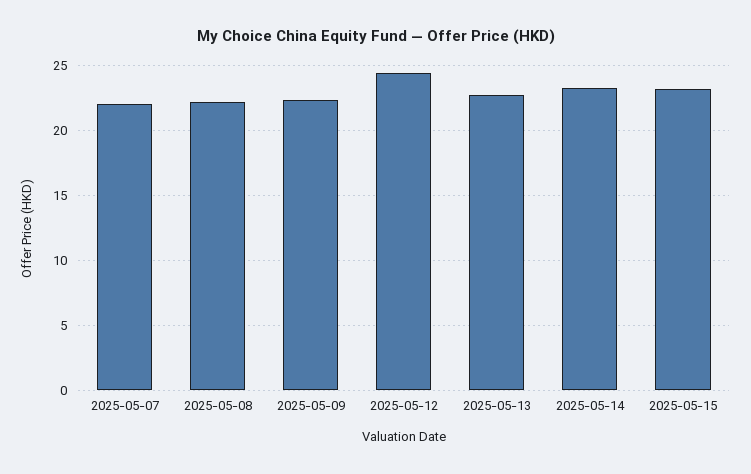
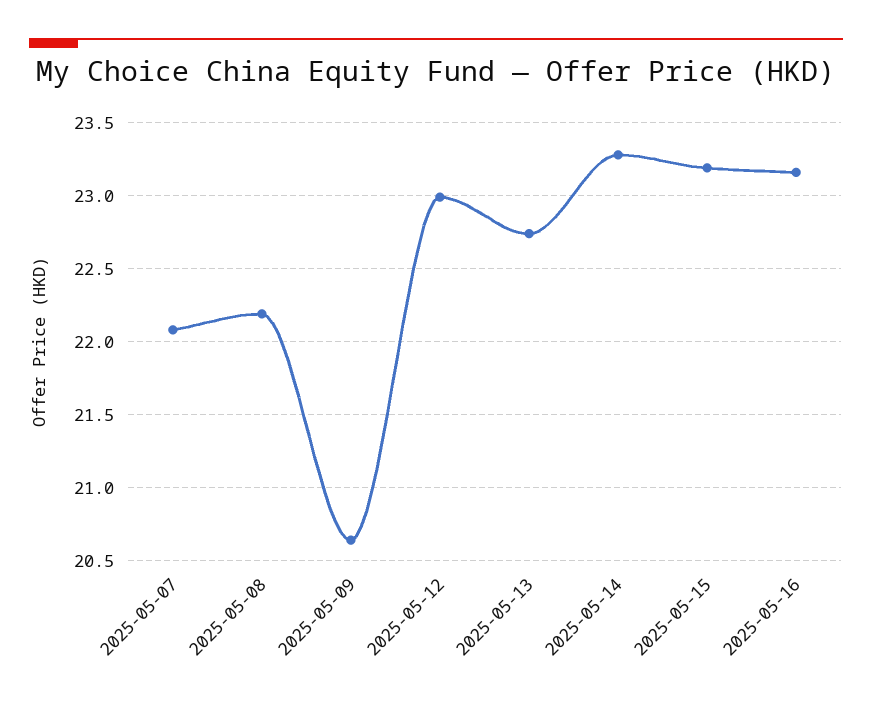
2025-05-09: 22.5 -> 20.65
2025-05-12: 24.5 -> 23
2025-05-16: none -> 23.15

